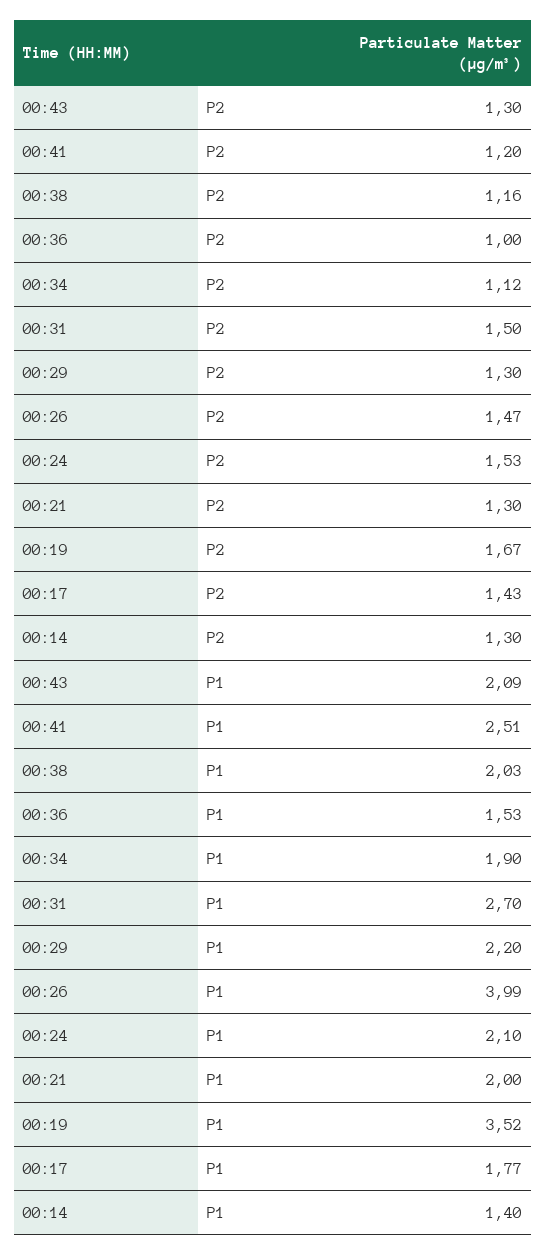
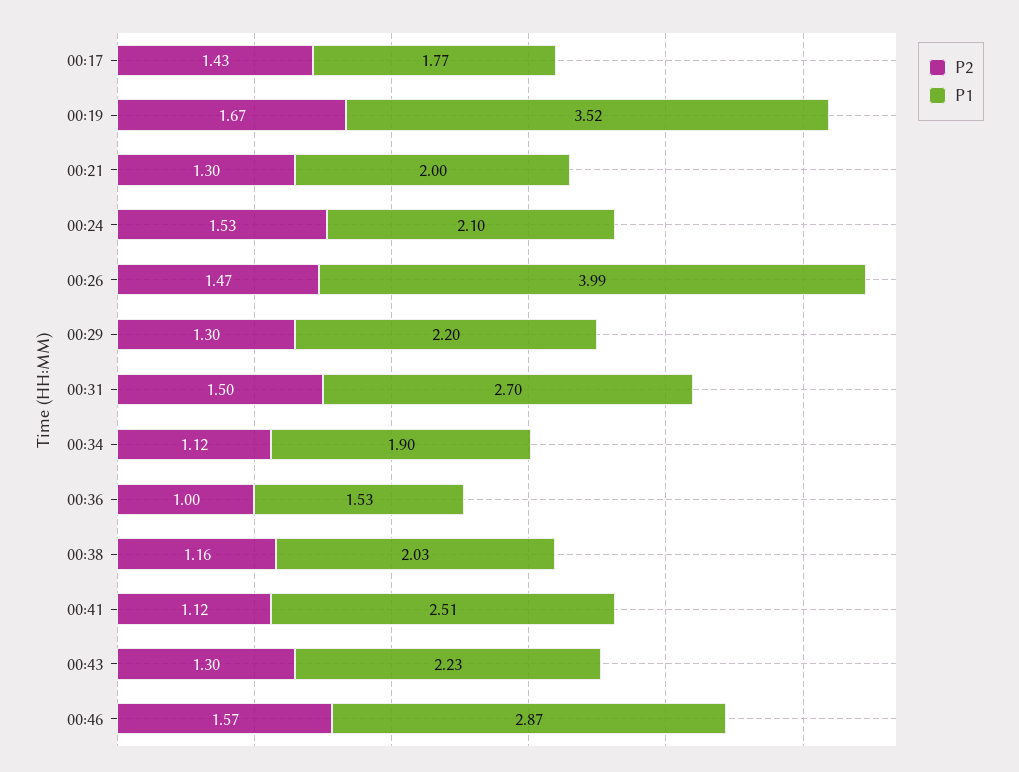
P2, 00:41: 1.2 -> 1.12
P2, 00:14: 1.3 -> none
P1, 00:43: 2.09 -> 2.23
P1, 00:14: 1.4 -> none
P2, 00:46: none -> 1.57
P1, 00:46: none -> 2.87

